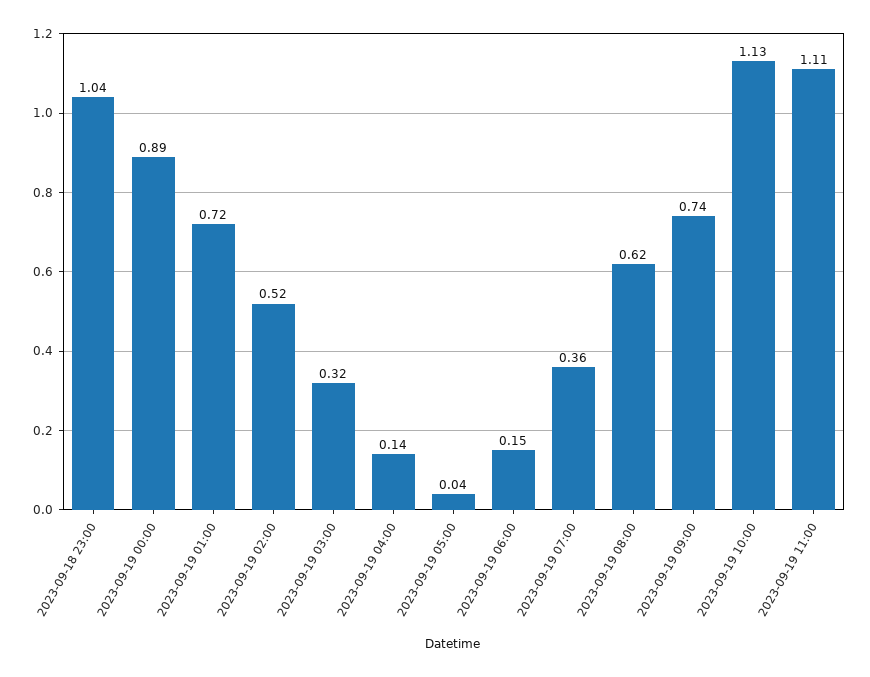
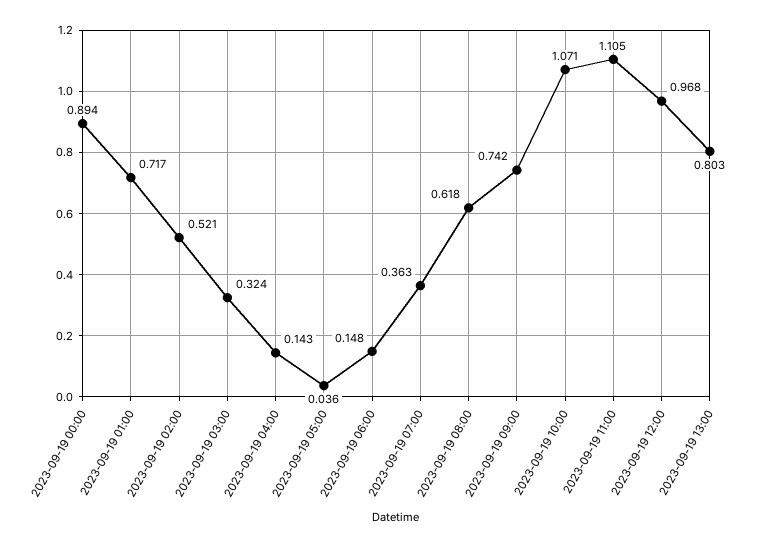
2023-09-18 23:00: 1.04 -> none
2023-09-19 10:00: 1.13 -> 1.071
2023-09-19 12:00: none -> 0.968
2023-09-19 13:00: none -> 0.803

